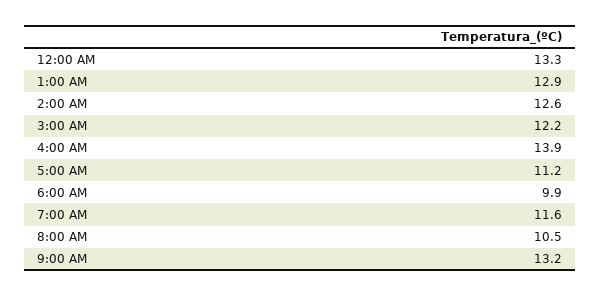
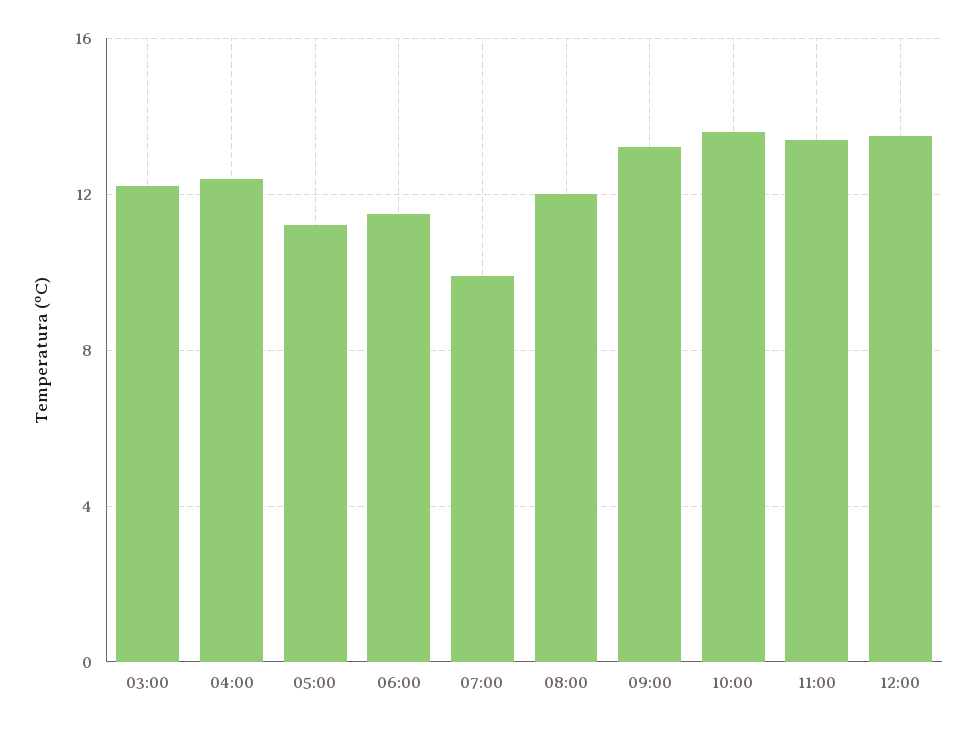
12:00 AM: 13.3 -> none
1:00 AM: 12.9 -> none
2:00 AM: 12.6 -> none
4:00 AM: 13.9 -> 12.5
6:00 AM: 9.9 -> 11.5
7:00 AM: 11.6 -> 10
8:00 AM: 10.5 -> 12
10:00: none -> 13.5
11:00: none -> 13.5
12:00: none -> 13.5

